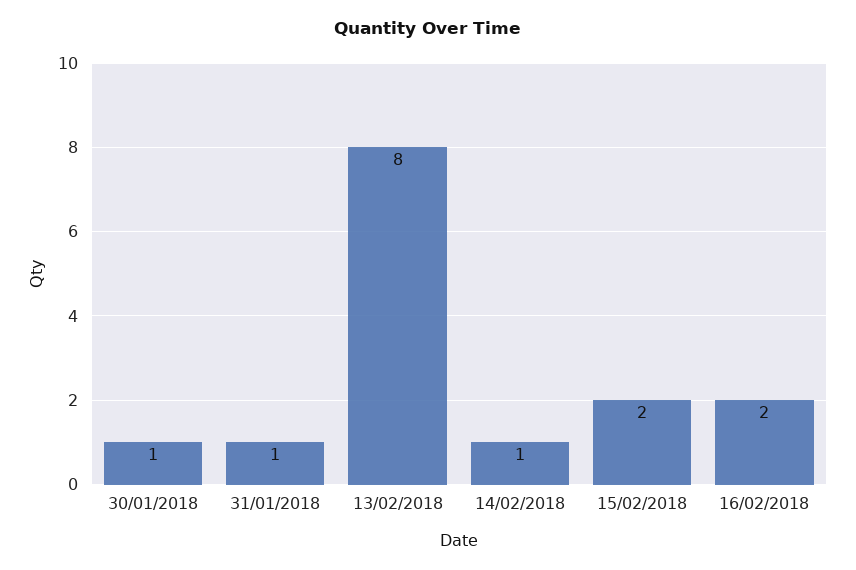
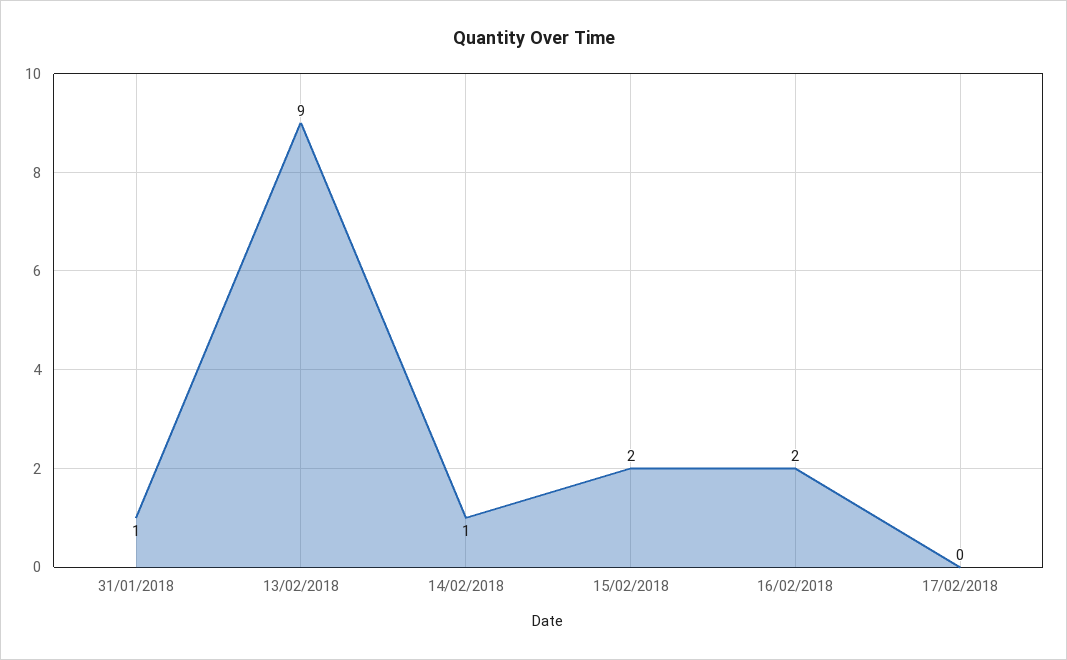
30/01/2018: 1 -> none
13/02/2018: 8 -> 9
17/02/2018: none -> 0

